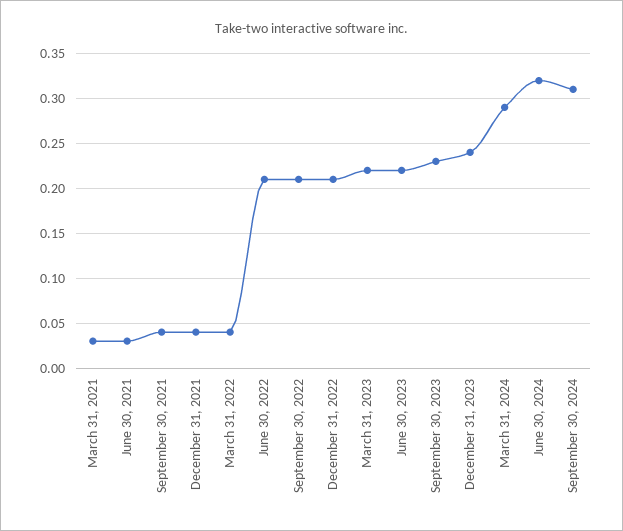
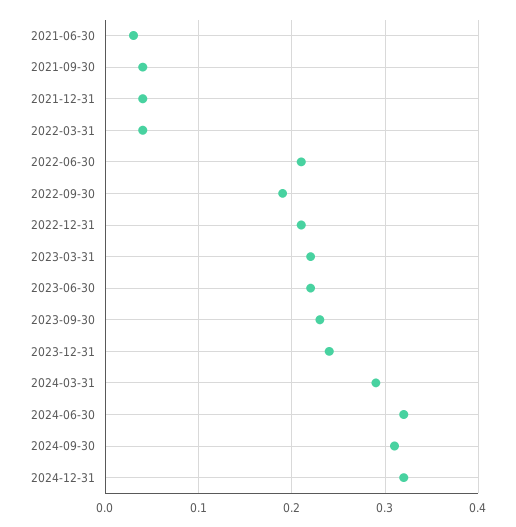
March 31, 2021: 0.03 -> none
September 30, 2022: 0.21 -> 0.19
2024-12-31: none -> 0.32

